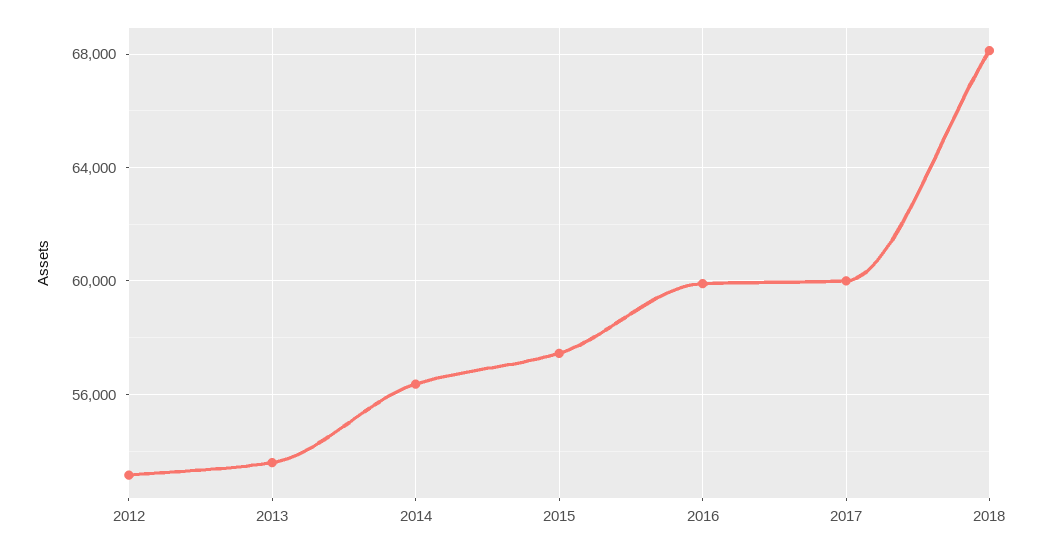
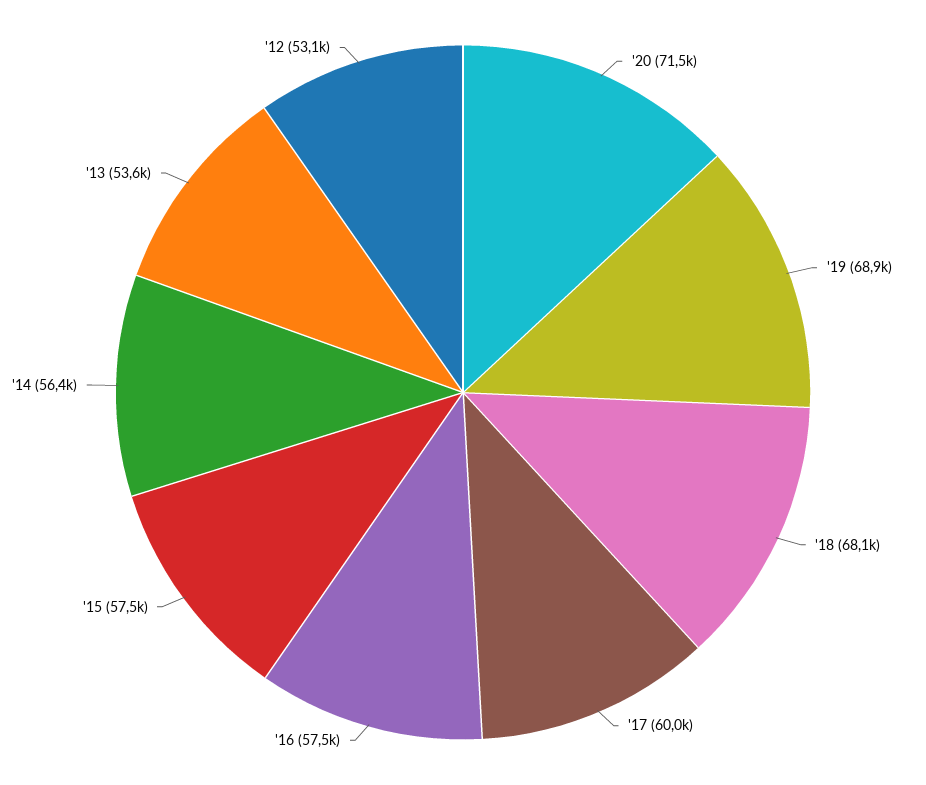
2016: 60000 -> 57500
'20: none -> 71500
'19: none -> 68900

